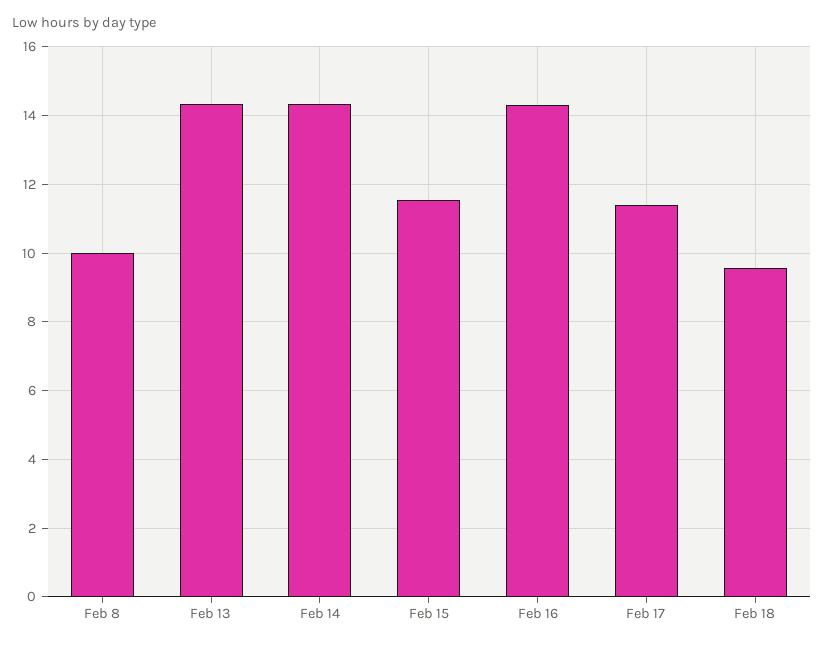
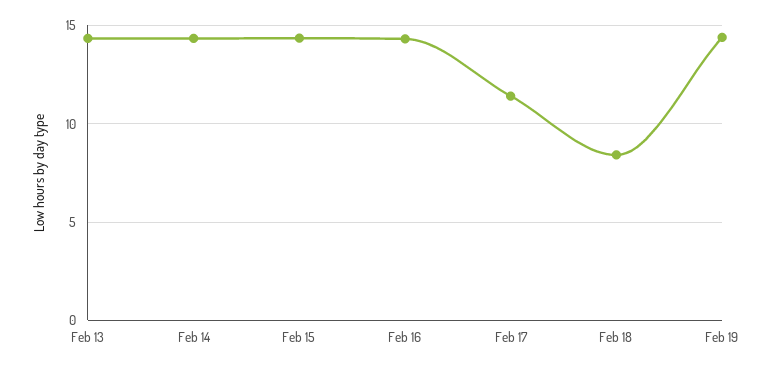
Feb 8: 10 -> none
Feb 15: 11.6 -> 14.5
Feb 18: 9.6 -> 8.5
Feb 19: none -> 14.5

